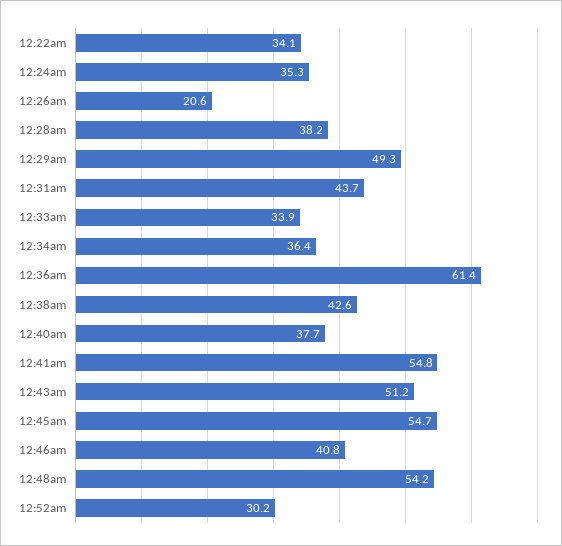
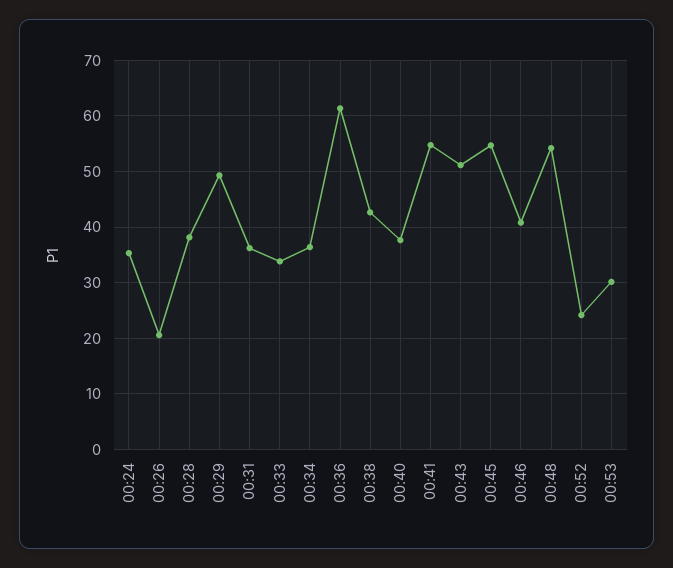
12:22am: 34.1 -> none
12:31am: 43.7 -> 36
12:52am: 30.2 -> 24
00:53: none -> 30

